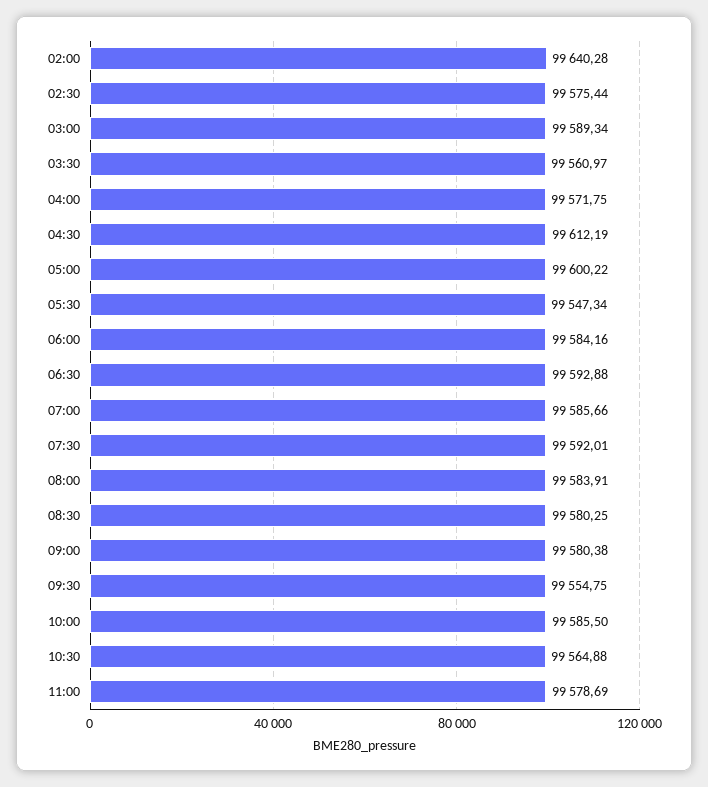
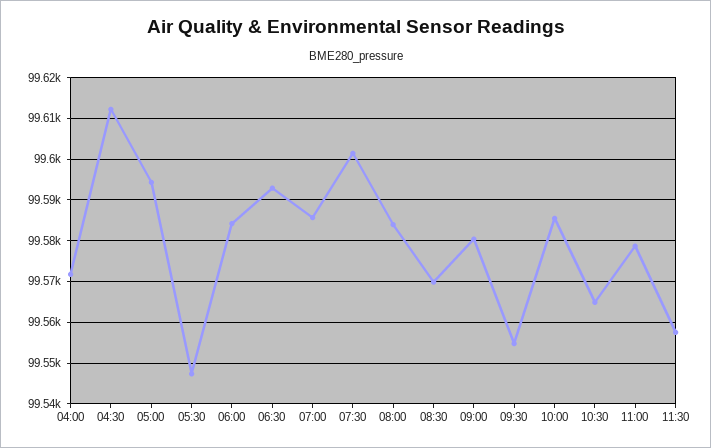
02:00: 99640.28 -> none
02:30: 99575.44 -> none
03:00: 99589.34 -> none
03:30: 99560.97 -> none
05:00: 99600.22 -> 99594
07:30: 99592.01 -> 99602
08:30: 99580.25 -> 99570
11:30: none -> 99558

